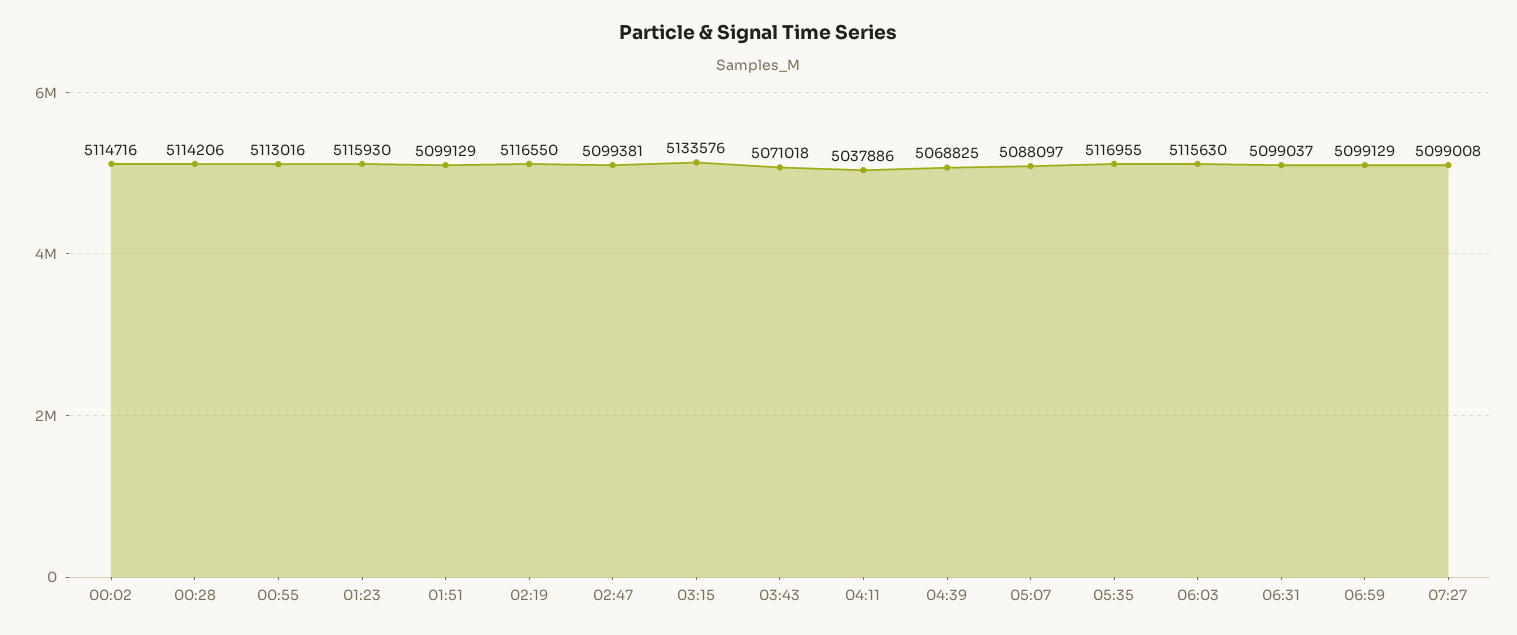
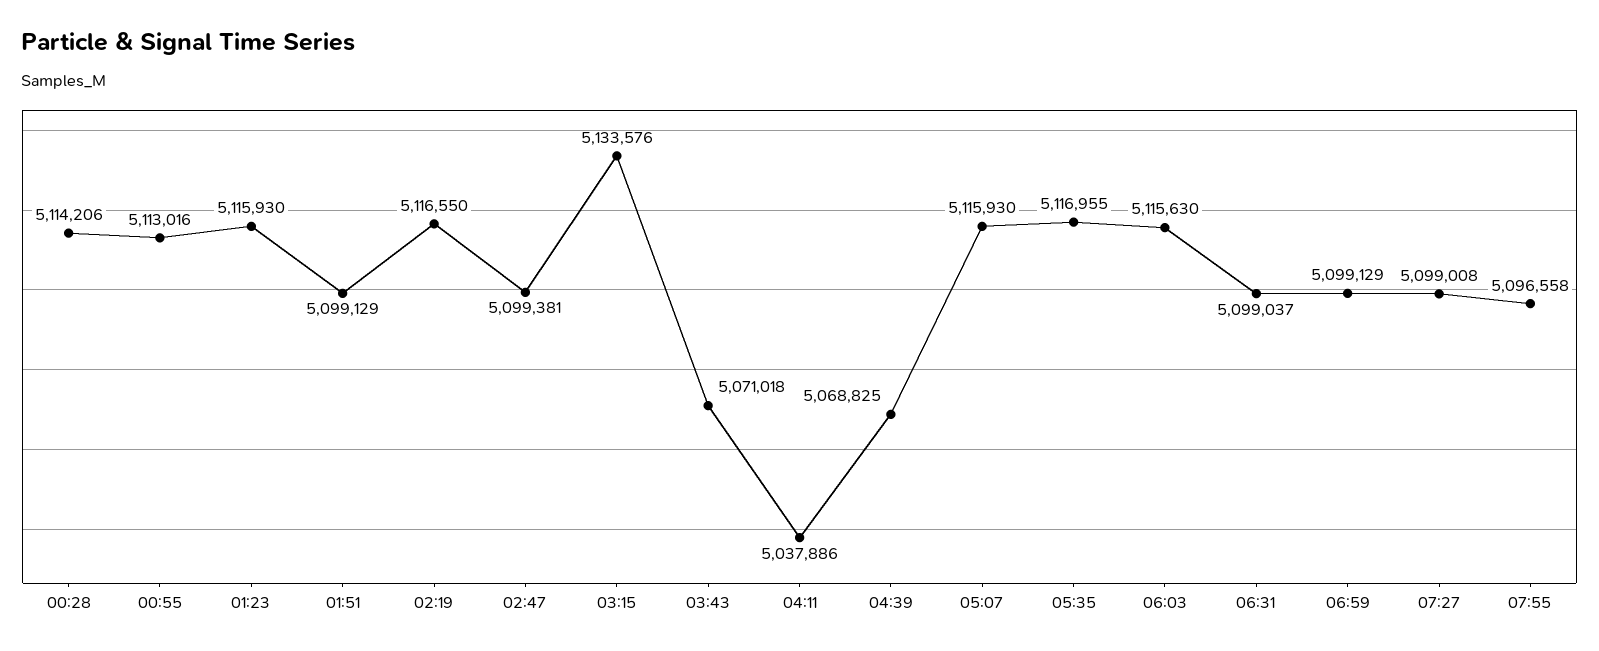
00:02: 5114716 -> none
05:07: 5088097 -> 5115930
07:55: none -> 5096558

